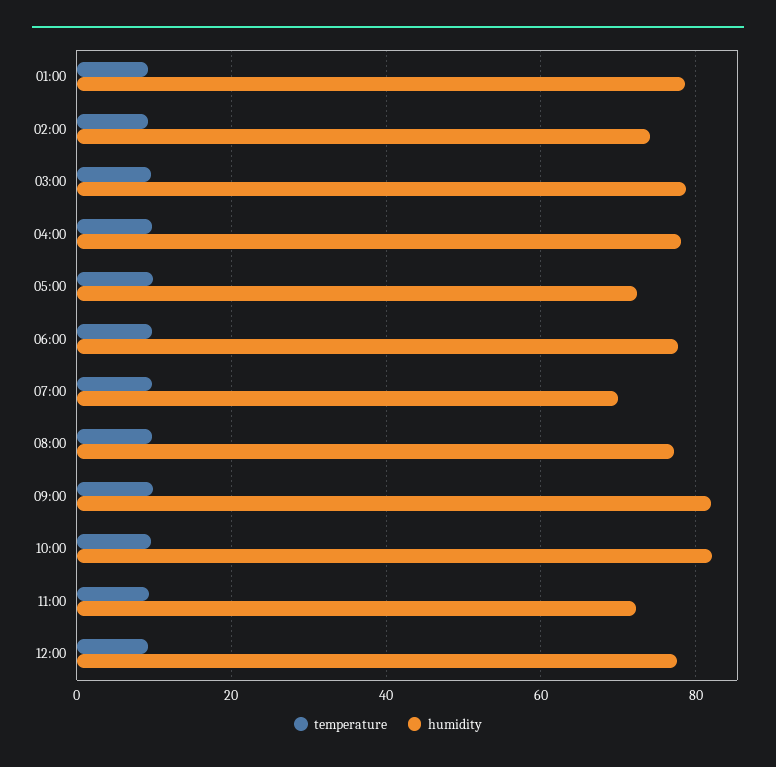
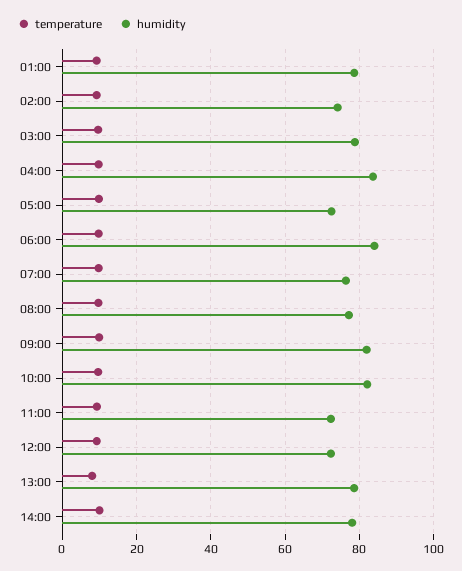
humidity, 04:00: 78 -> 84
humidity, 06:00: 78 -> 84
humidity, 07:00: 70 -> 76
humidity, 12:00: 78 -> 72
temperature, 13:00: none -> 8
humidity, 13:00: none -> 78
temperature, 14:00: none -> 10
humidity, 14:00: none -> 78

